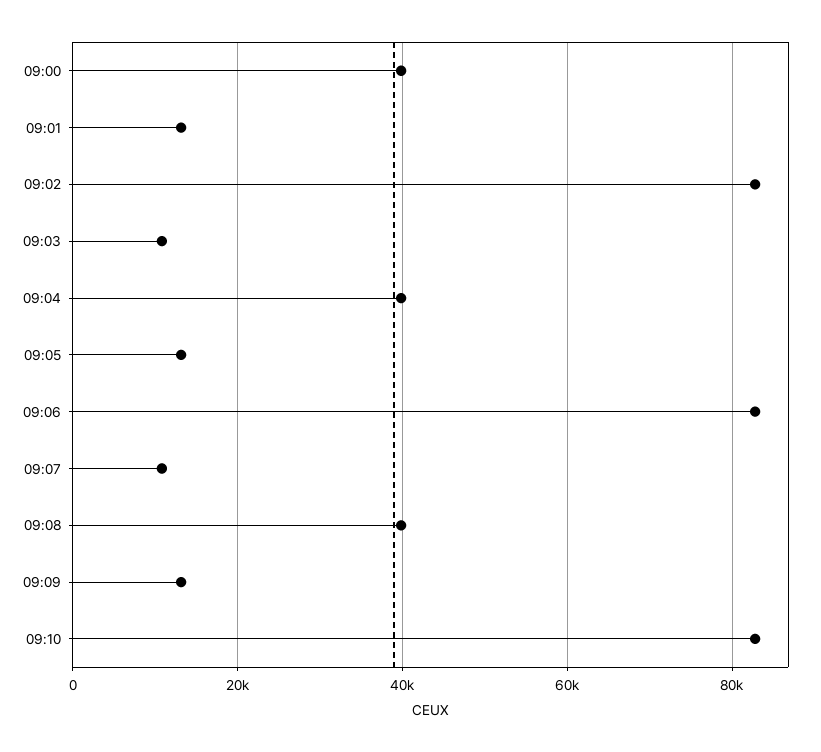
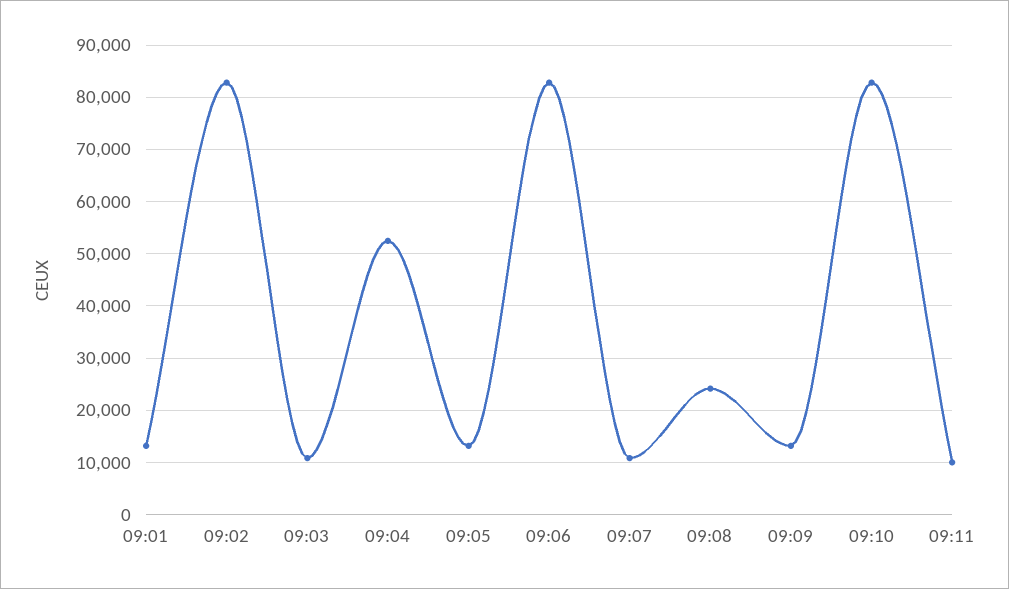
09:00: 40000 -> none
09:04: 40000 -> 52000
09:08: 40000 -> 24000
09:11: none -> 10000

